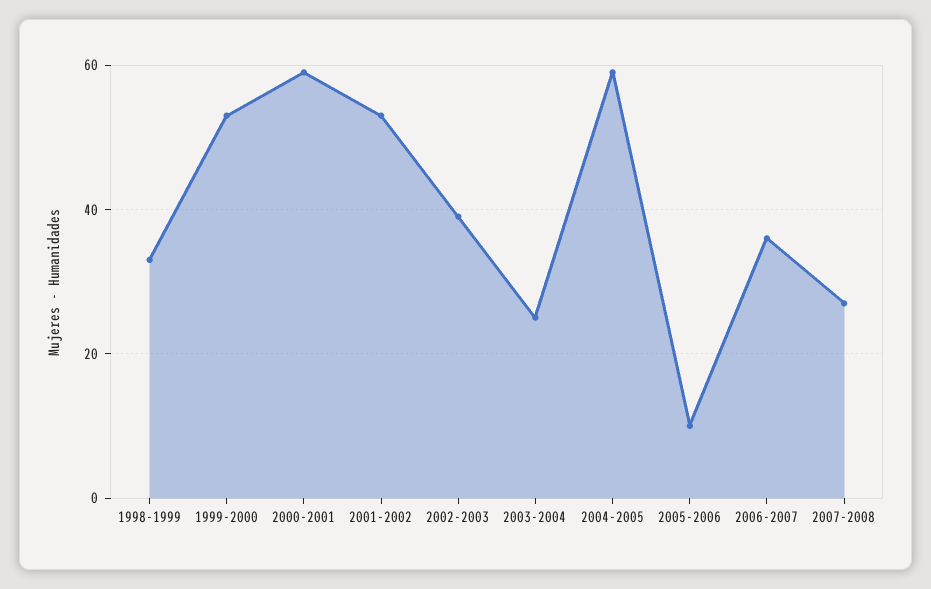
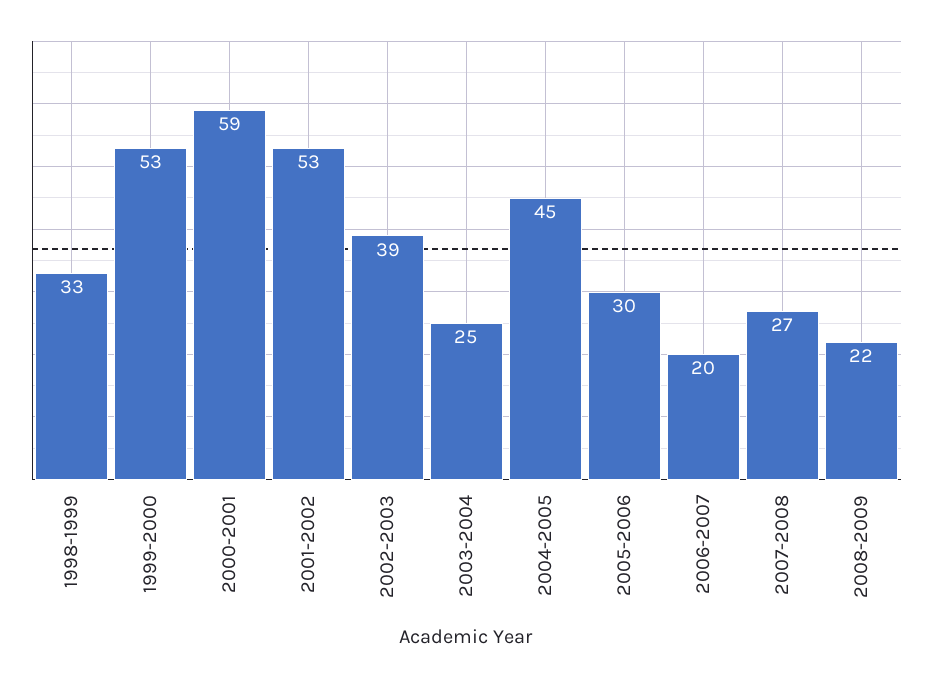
2004-2005: 60 -> 45
2005-2006: 10 -> 30
2006-2007: 35 -> 20
2008-2009: none -> 22

